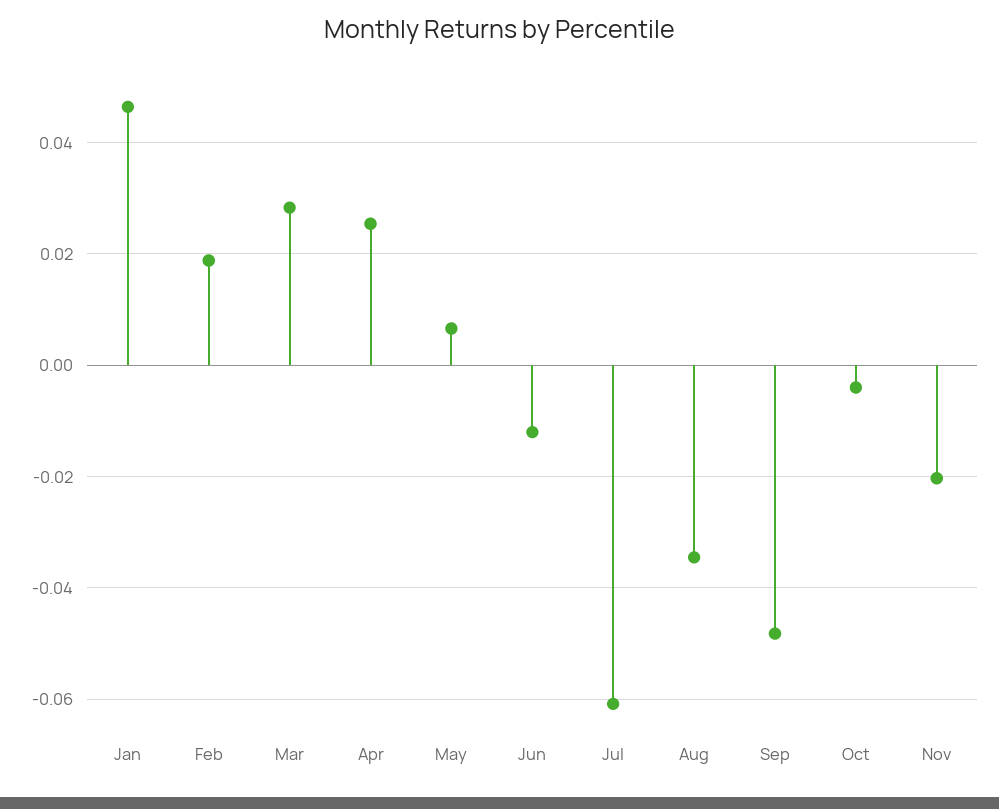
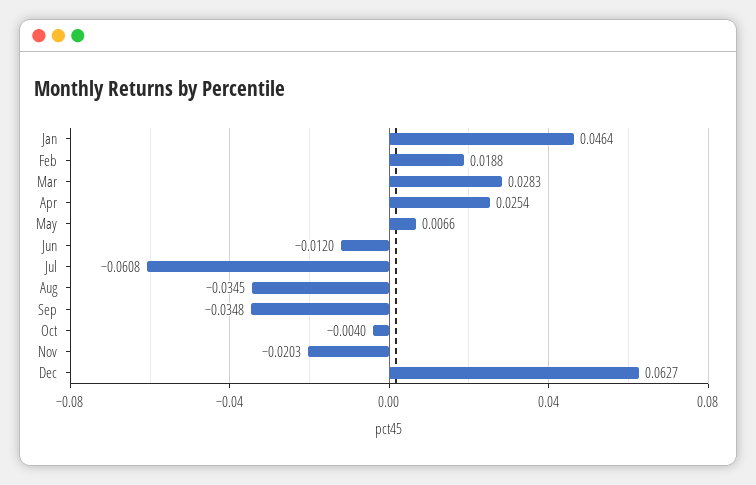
Sep: -0.048 -> -0.0348
Dec: none -> 0.0627

